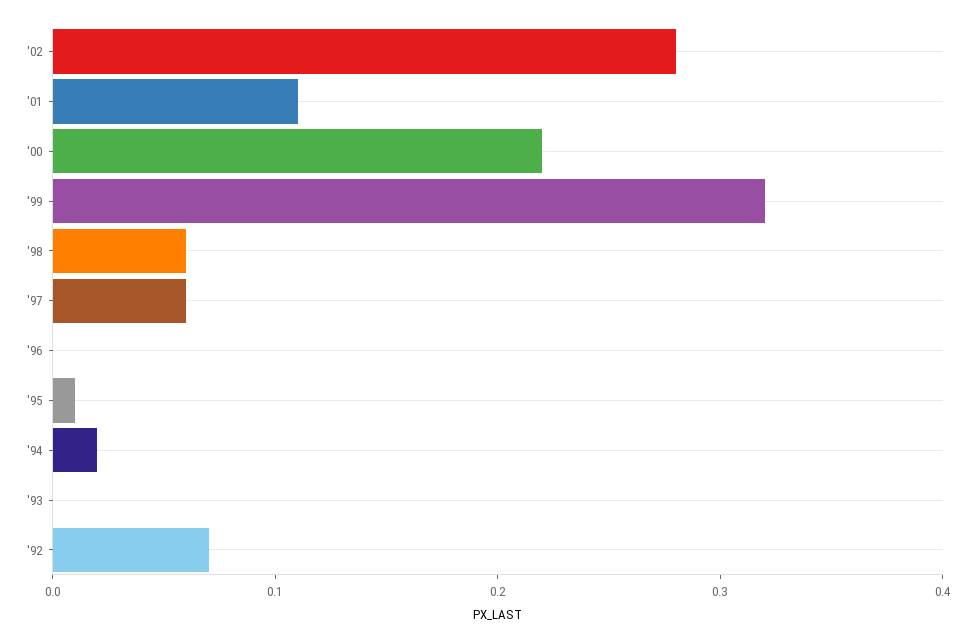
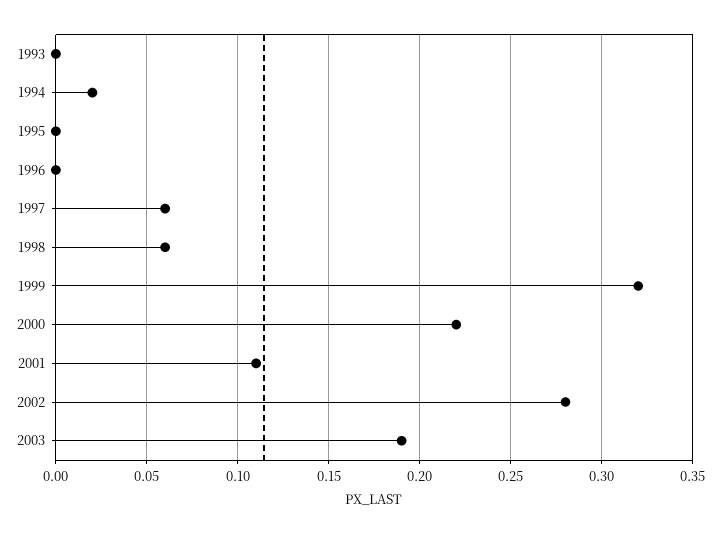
'95: 0.01 -> 0
'92: 0.07 -> none
2003: none -> 0.19

